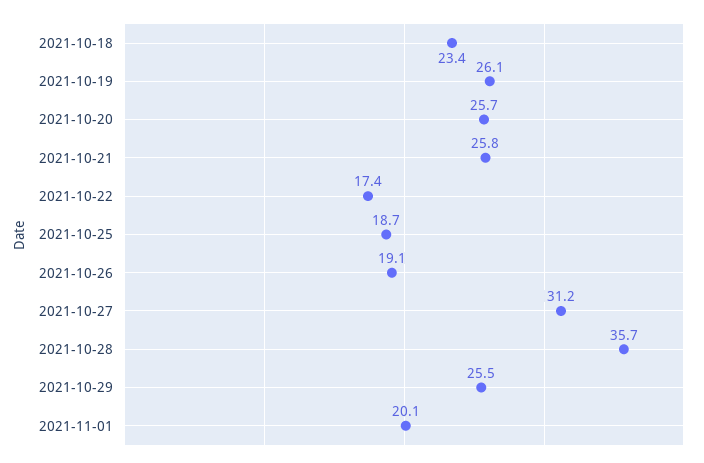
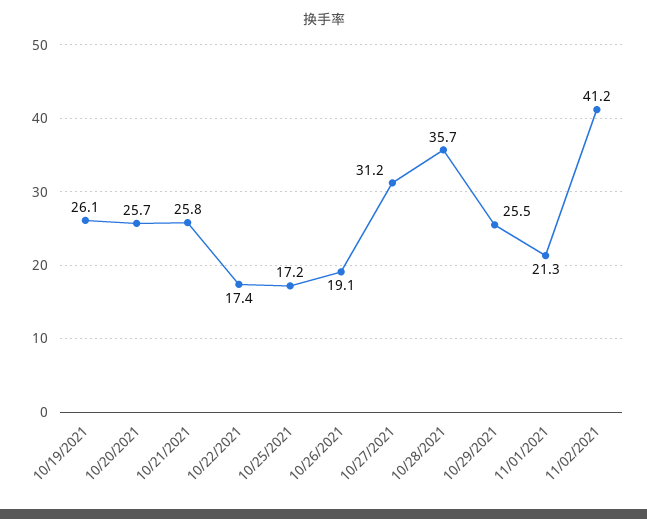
2021-10-18: 23.4 -> none
2021-10-25: 18.7 -> 17.2
2021-11-01: 20.1 -> 21.3
11/02/2021: none -> 41.2

